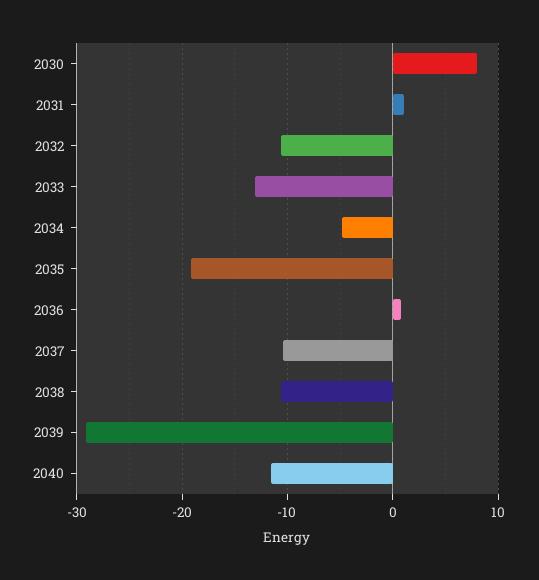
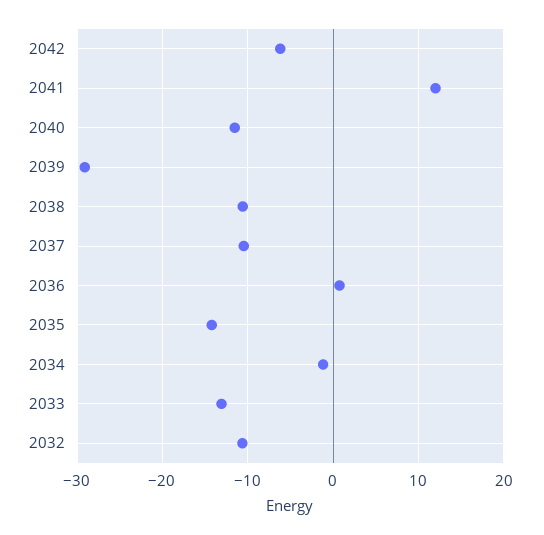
2030: 8 -> none
2031: 1 -> none
2034: -5 -> -1
2035: -19 -> -14
2042: none -> -6
2041: none -> 12

